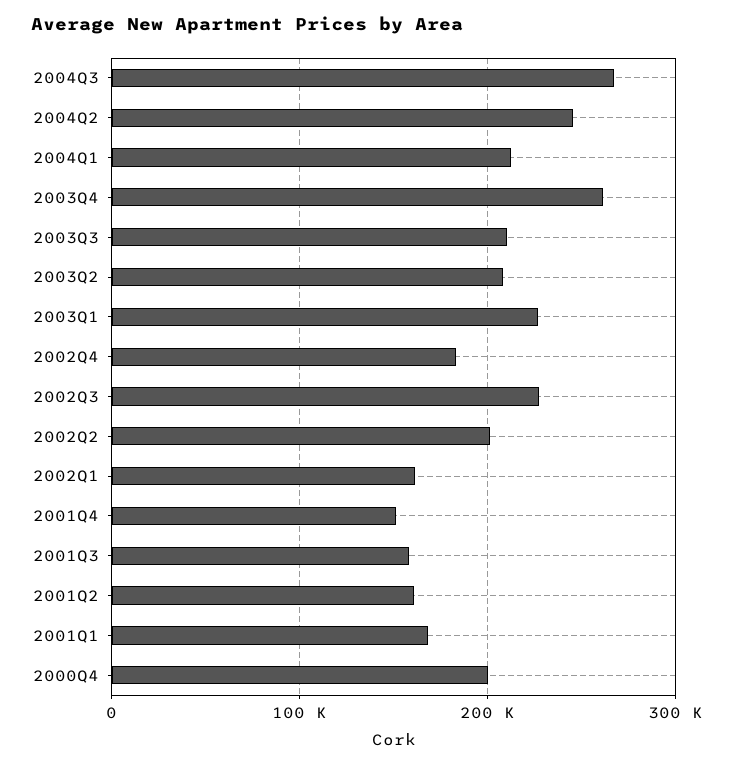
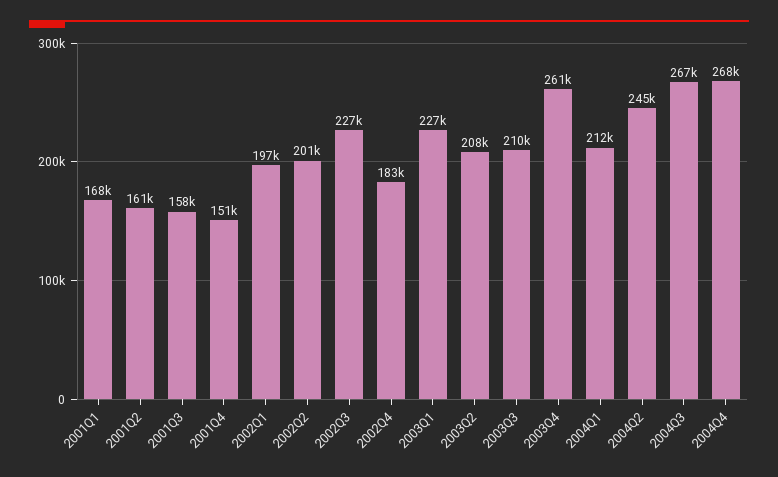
2002Q1: 160000 -> 197000
2000Q4: 200000 -> none
2004Q4: none -> 268000

